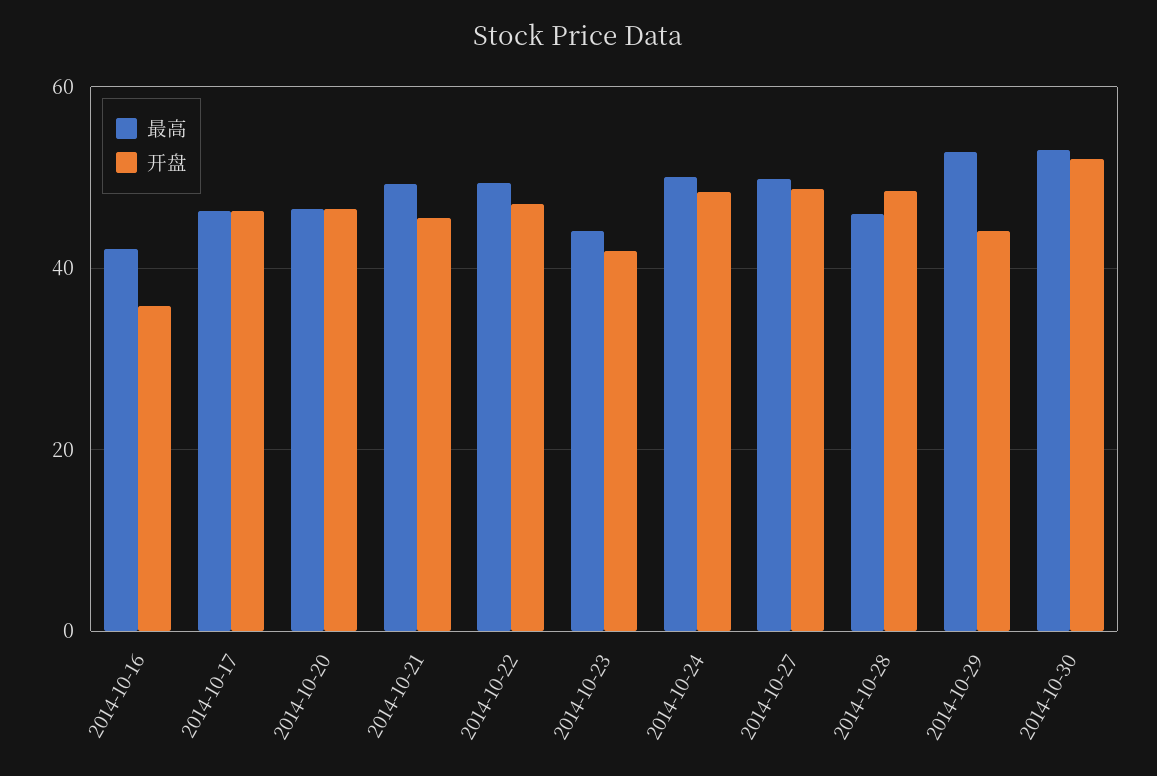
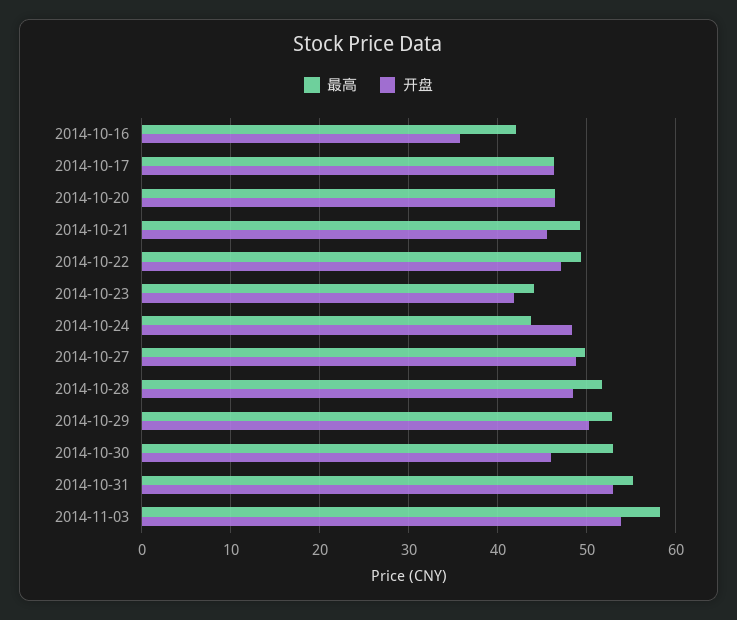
最高, 2014-10-24: 50 -> 44
最高, 2014-10-28: 46 -> 52
开盘, 2014-10-29: 44 -> 50
开盘, 2014-10-30: 52 -> 46
最高, 2014-10-31: none -> 55
开盘, 2014-10-31: none -> 53
最高, 2014-11-03: none -> 58
开盘, 2014-11-03: none -> 54

